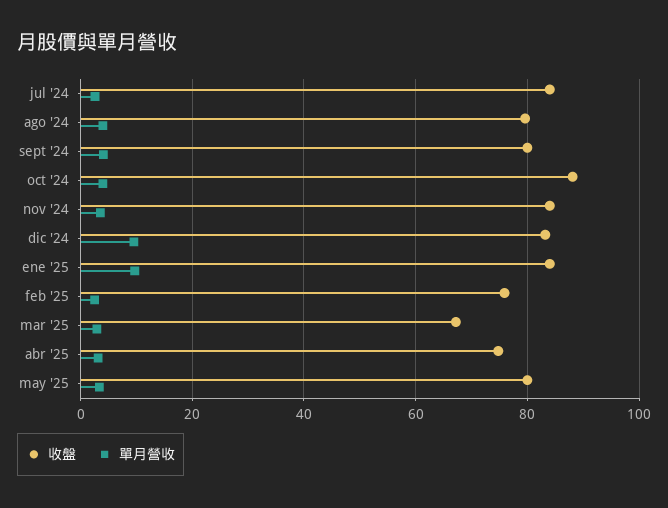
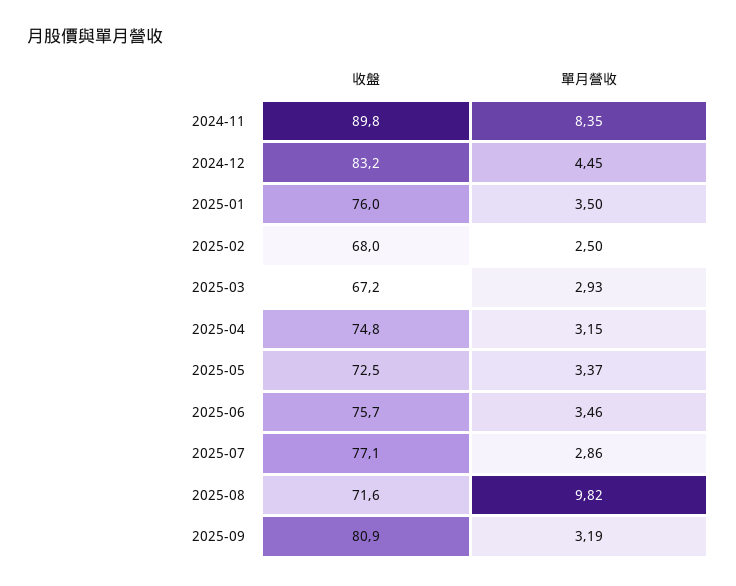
收盤, jul '24: 84 -> none
單月營收, jul '24: 2 -> none
收盤, ago '24: 80 -> none
單月營收, ago '24: 4 -> none
收盤, sept '24: 80 -> none
單月營收, sept '24: 4 -> none
收盤, oct '24: 88 -> none
單月營收, oct '24: 4 -> none
收盤, nov '24: 84 -> 89.8
單月營收, nov '24: 4 -> 8.35
單月營收, dic '24: 10 -> 4.45
收盤, ene '25: 84 -> 76
單月營收, ene '25: 10 -> 3.5
收盤, feb '25: 76 -> 68
收盤, may '25: 80 -> 72.5
收盤, 2025-06: none -> 75.7
單月營收, 2025-06: none -> 3.46
收盤, 2025-07: none -> 77.1
單月營收, 2025-07: none -> 2.86
收盤, 2025-08: none -> 71.6
單月營收, 2025-08: none -> 9.82
收盤, 2025-09: none -> 80.9
單月營收, 2025-09: none -> 3.19

